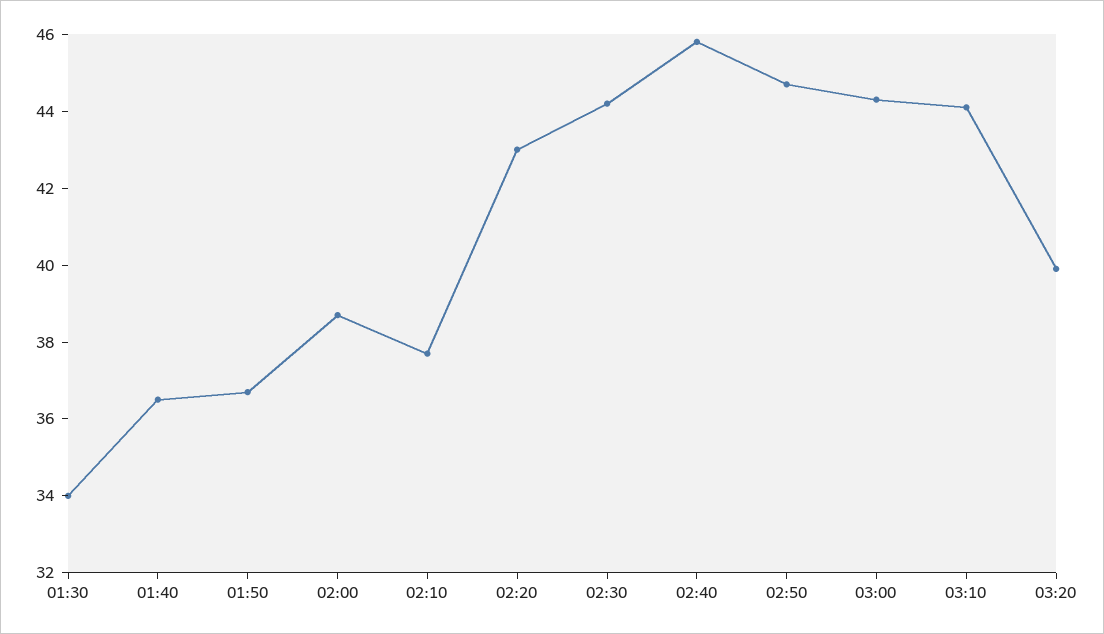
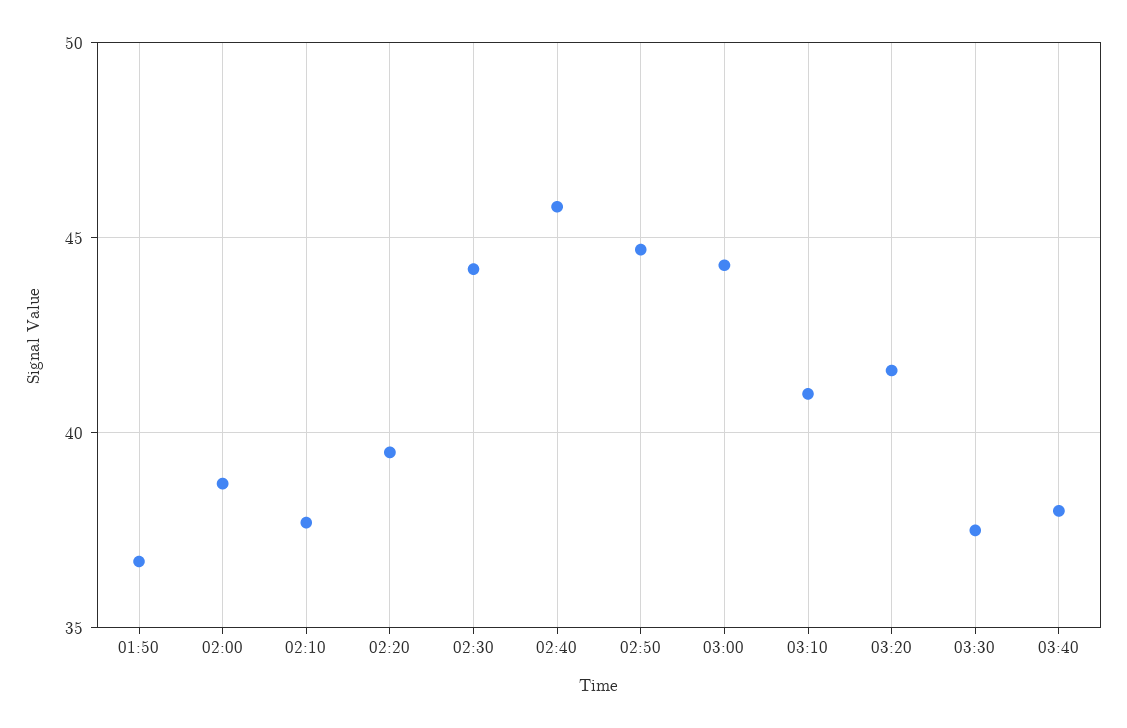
01:30: 34 -> none
01:40: 36.5 -> none
02:20: 43 -> 39.5
03:10: 44 -> 41
03:20: 40 -> 41.5
03:30: none -> 37.5
03:40: none -> 38

